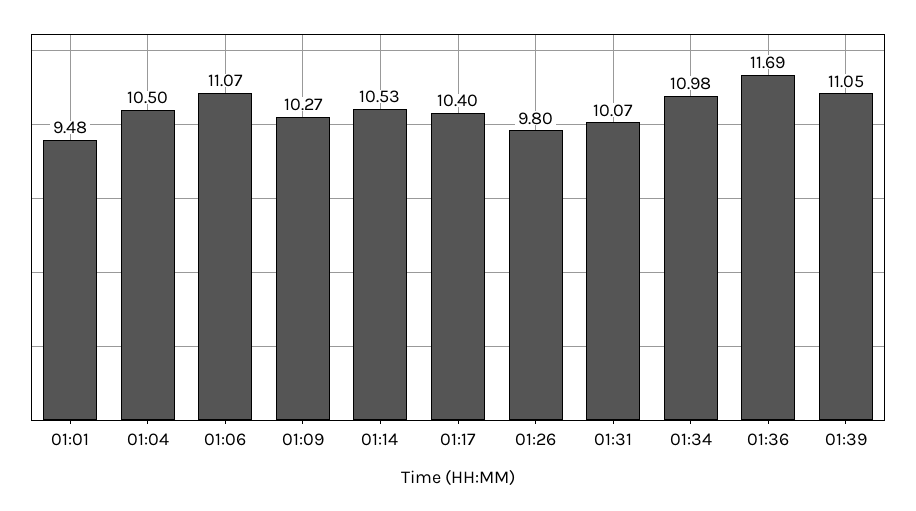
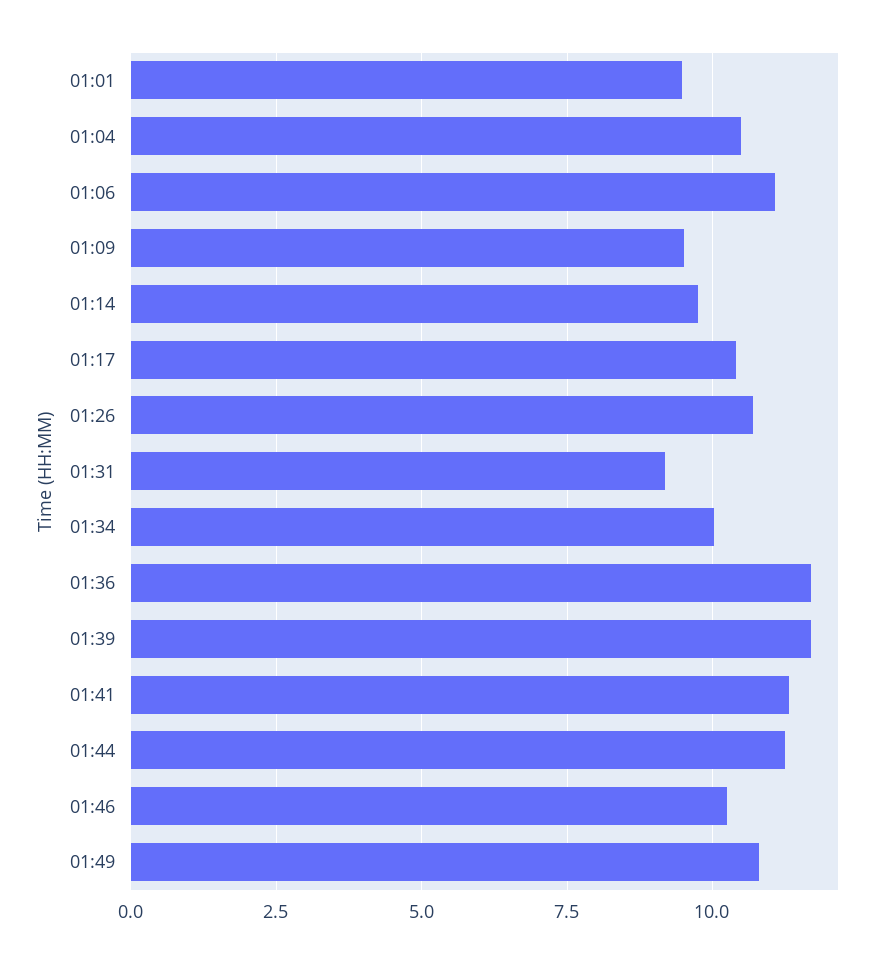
01:09: 10.27 -> 9.5
01:14: 10.53 -> 9.75
01:26: 9.8 -> 10.75
01:31: 10.07 -> 9.25
01:34: 10.98 -> 10
01:39: 11.05 -> 11.75
01:41: none -> 11.25
01:44: none -> 11.25
01:46: none -> 10.25
01:49: none -> 10.75

